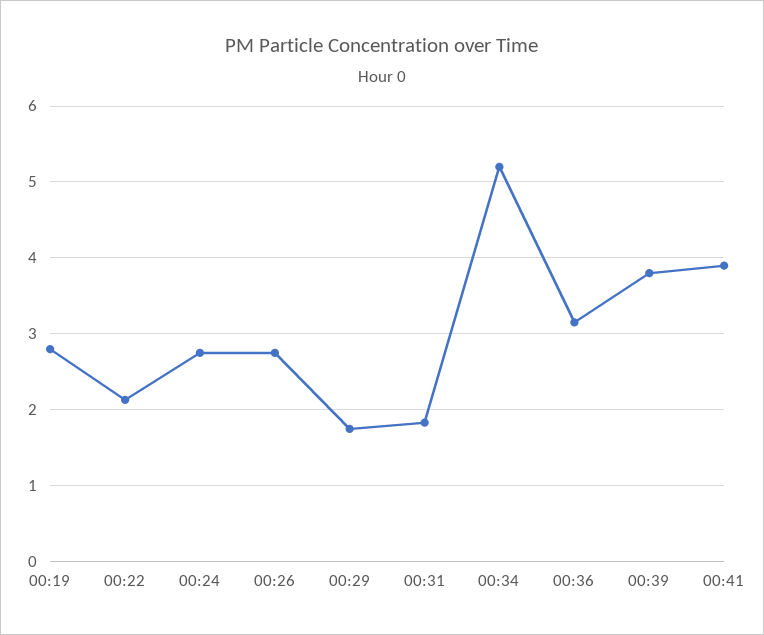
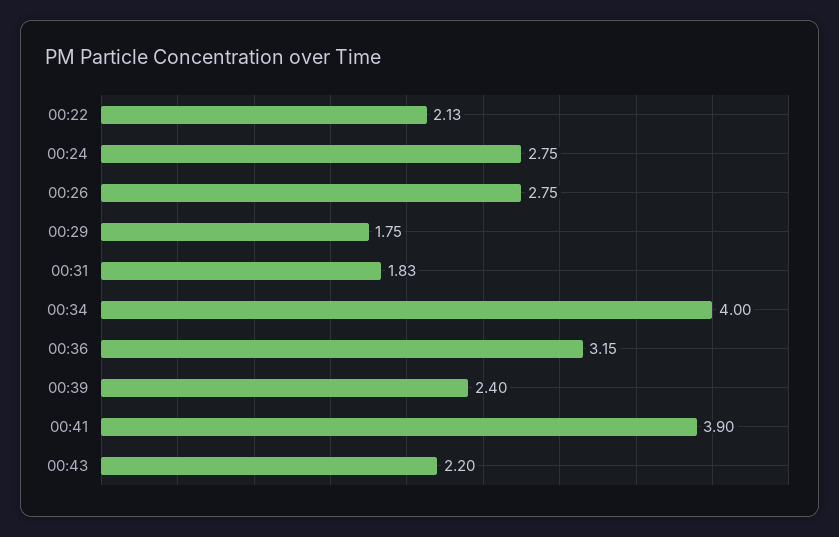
00:19: 2.8 -> none
00:34: 5.2 -> 4
00:39: 3.8 -> 2.4
00:43: none -> 2.2

